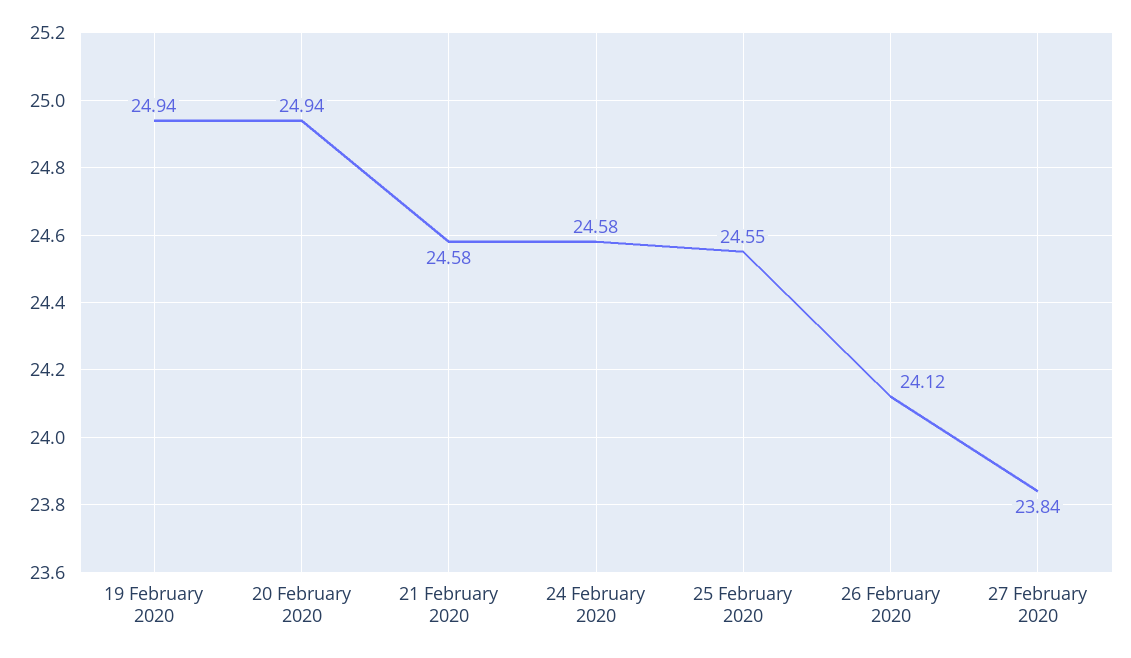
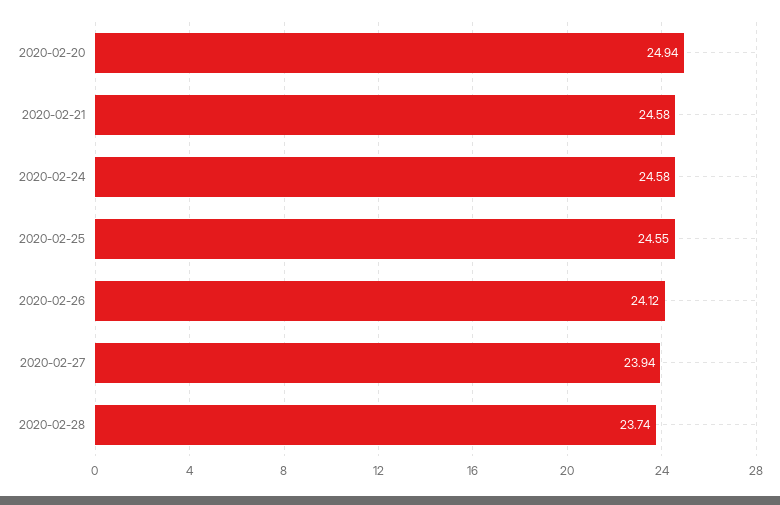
19 February 2020: 24.94 -> none
27 February 2020: 23.84 -> 23.94
2020-02-28: none -> 23.74

